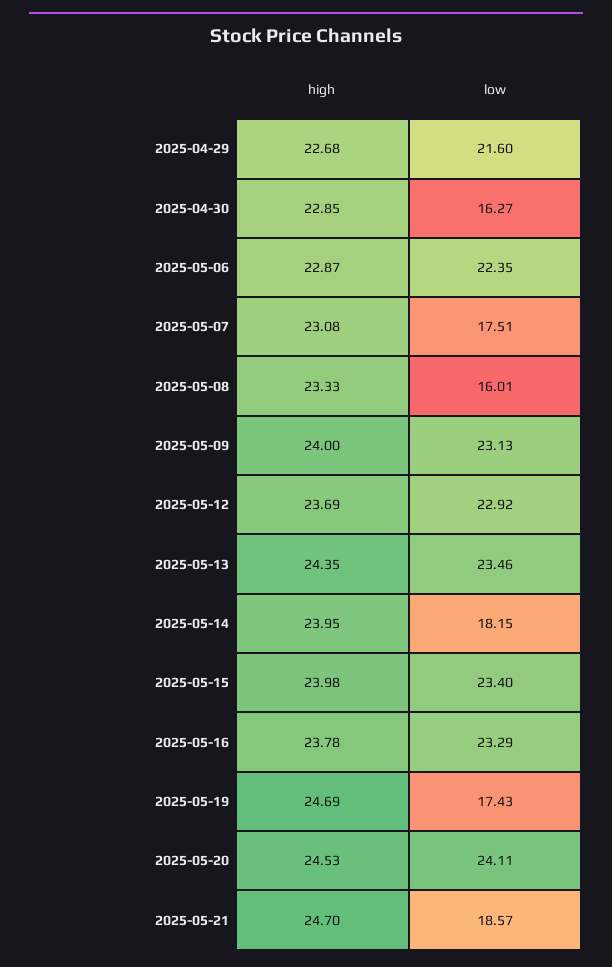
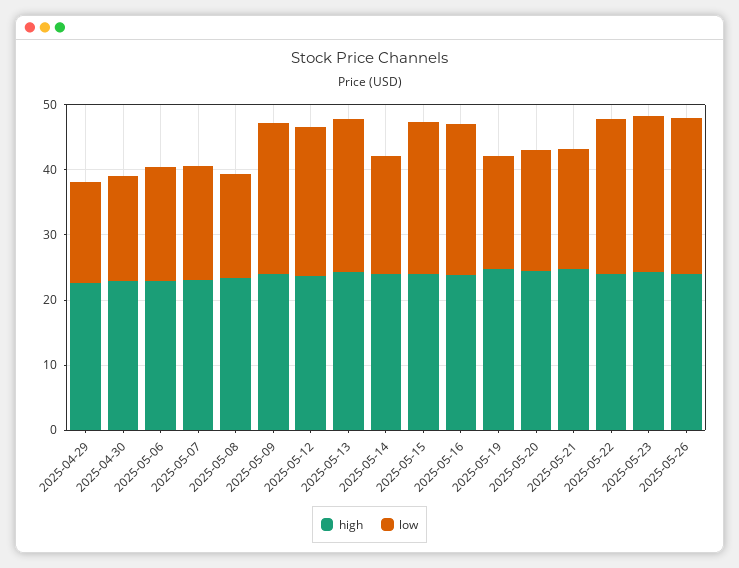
low, 2025-04-29: 21.6 -> 16
low, 2025-05-06: 22.35 -> 18
low, 2025-05-20: 24.11 -> 18
high, 2025-05-22: none -> 24
low, 2025-05-22: none -> 24
high, 2025-05-23: none -> 24
low, 2025-05-23: none -> 24
high, 2025-05-26: none -> 24
low, 2025-05-26: none -> 24

